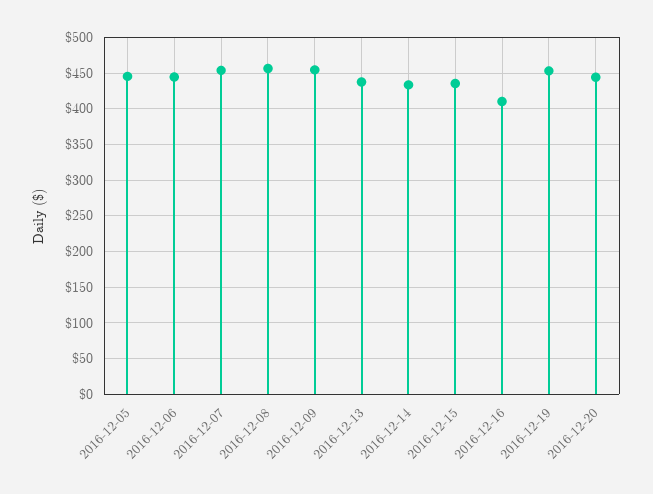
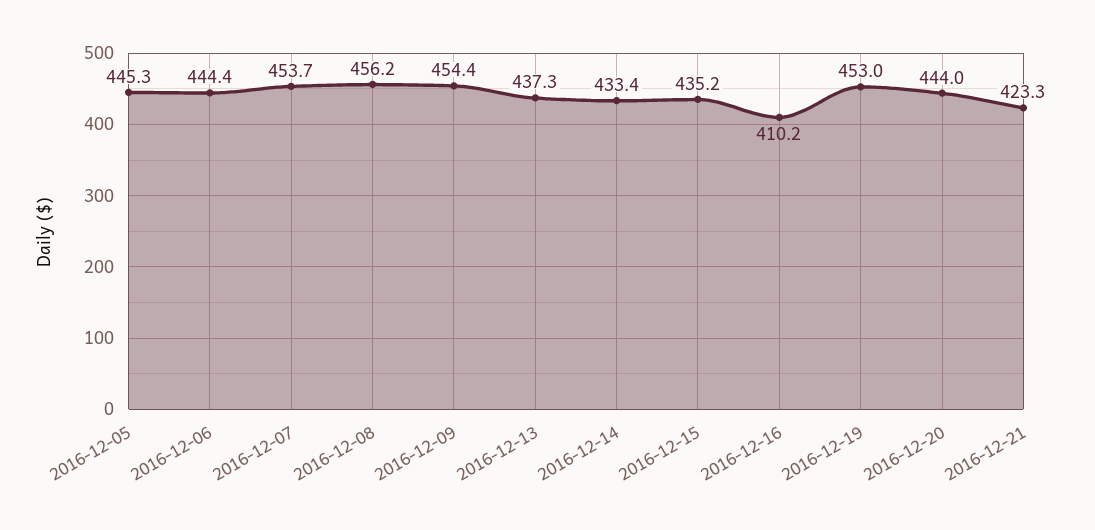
2016-12-21: none -> 423.3

